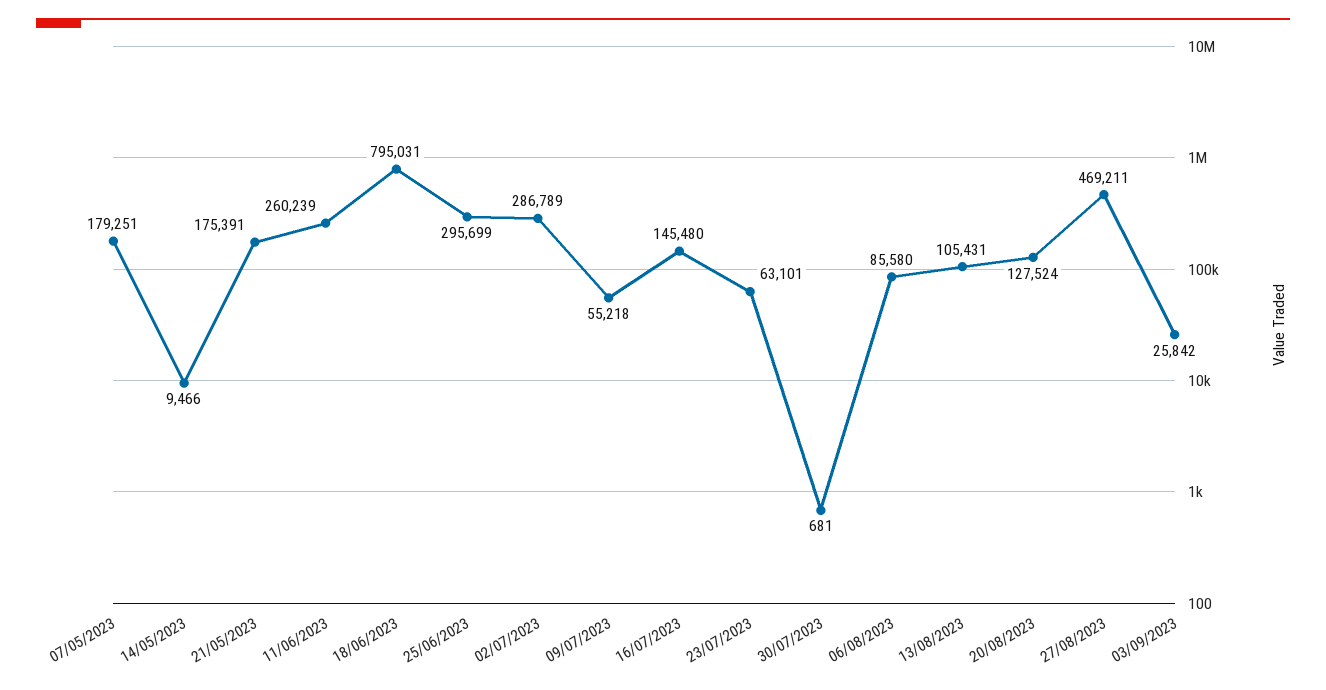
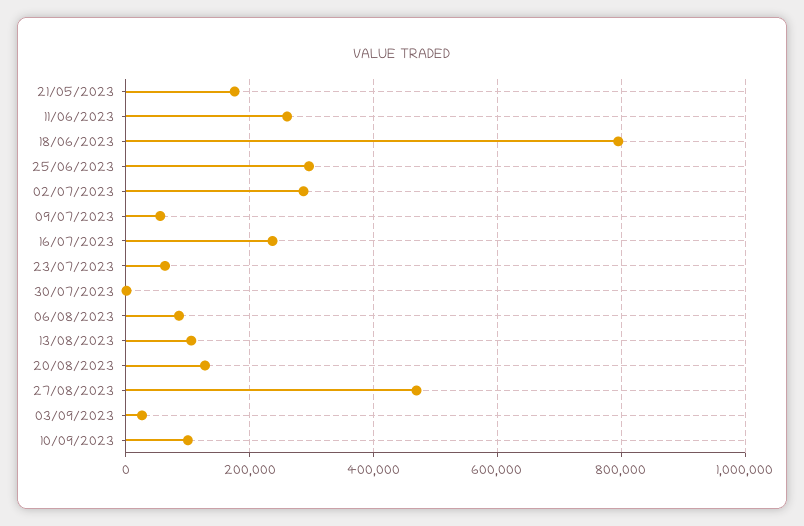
07/05/2023: 179251 -> none
14/05/2023: 9466 -> none
16/07/2023: 145480 -> 240000
10/09/2023: none -> 100000

